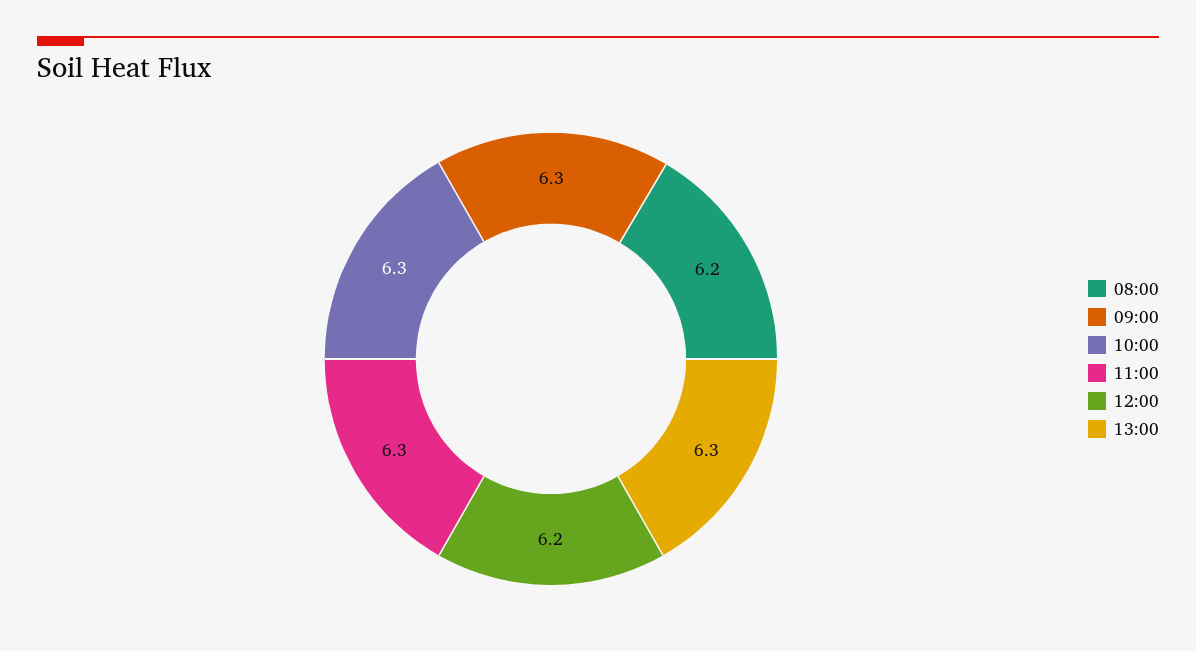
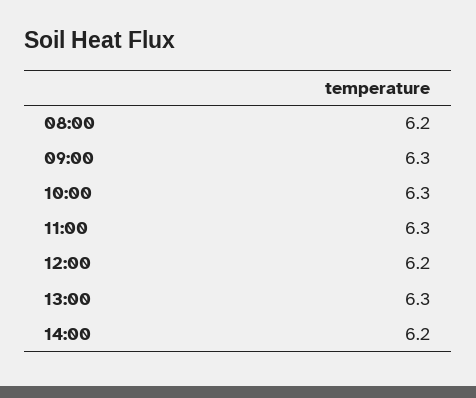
14:00: none -> 6.2

